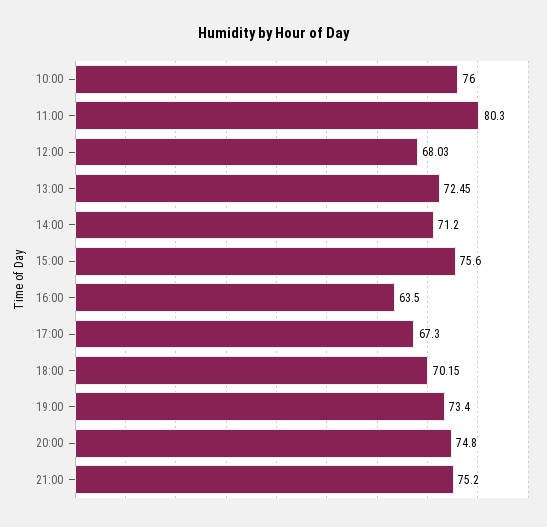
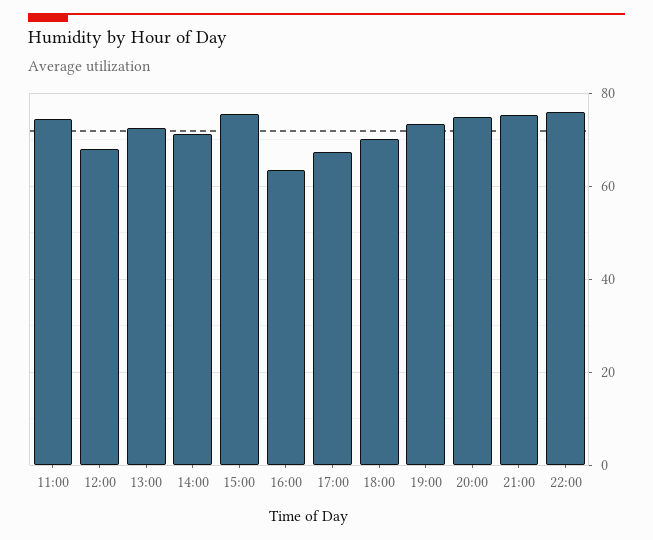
10:00: 76 -> none
11:00: 80.3 -> 74
22:00: none -> 76

